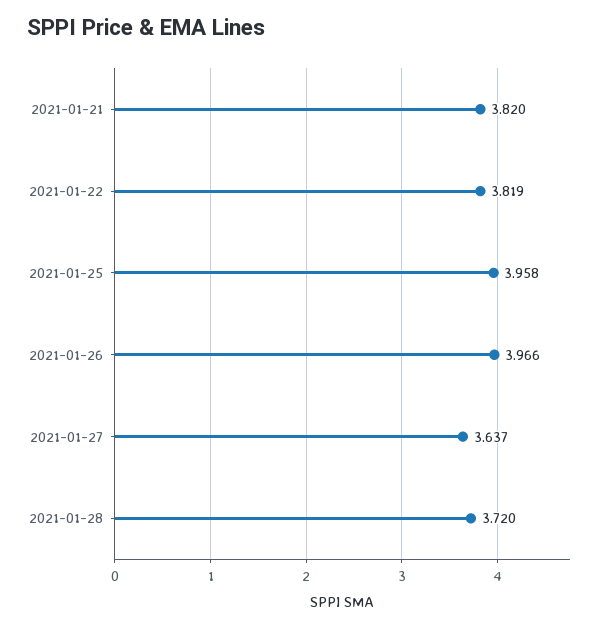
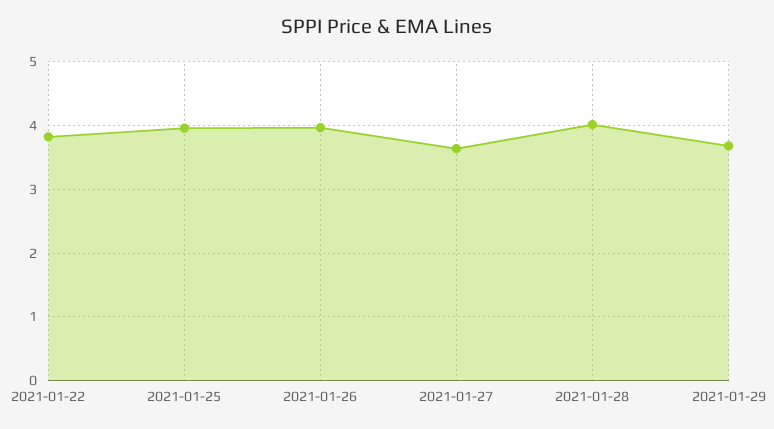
2021-01-21: 3.82 -> none
2021-01-28: 3.72 -> 4
2021-01-29: none -> 3.7

